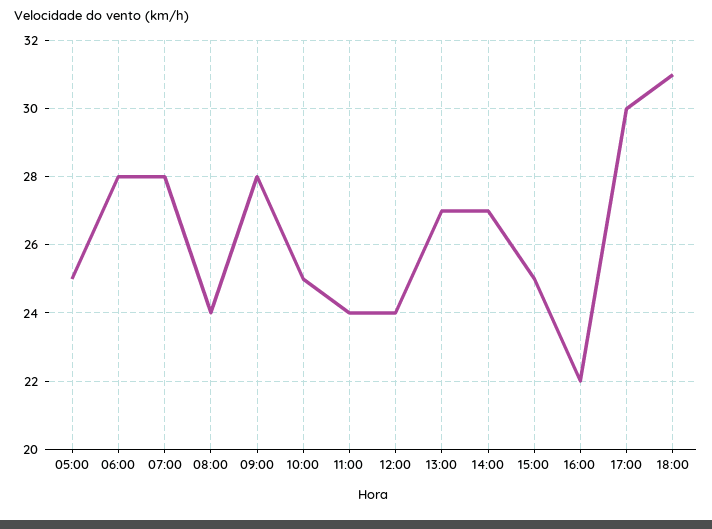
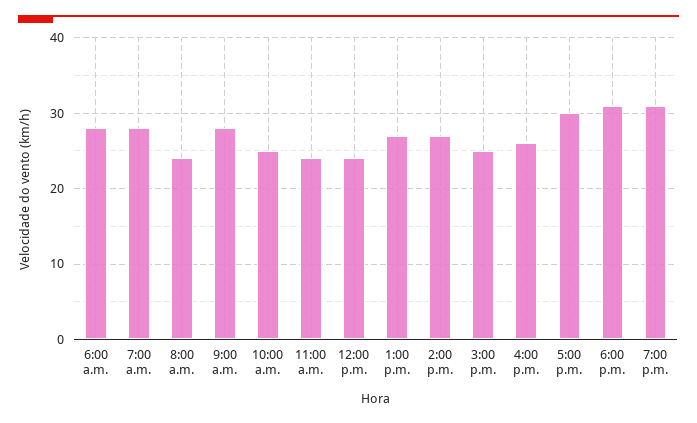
05:00: 25 -> none
16:00: 22 -> 26
7:00 p.m.: none -> 31

